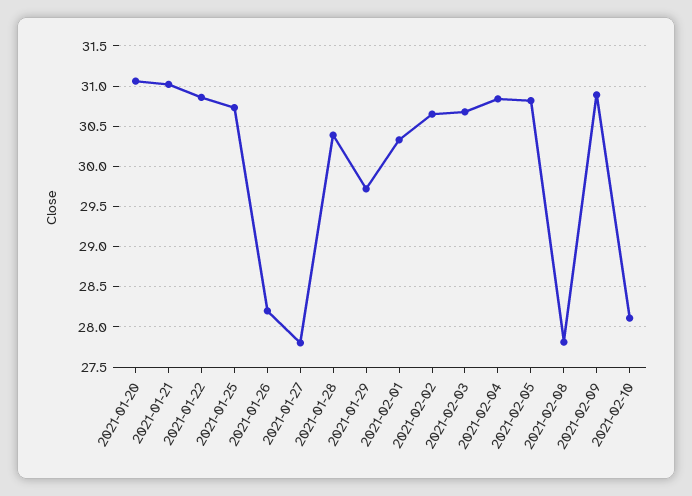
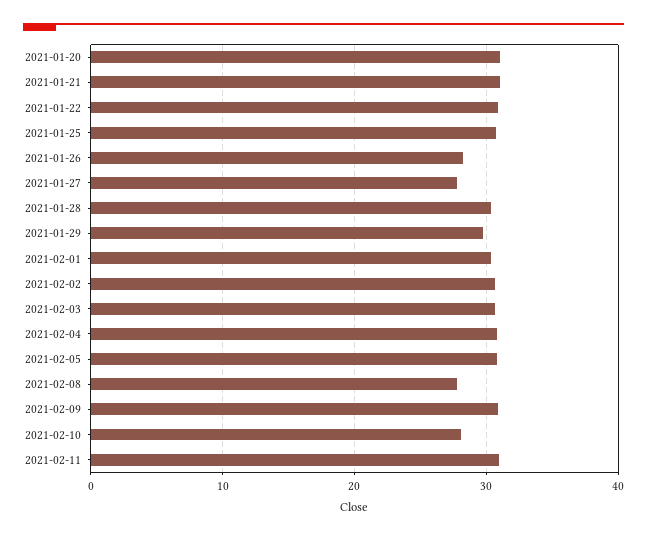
2021-02-11: none -> 31

